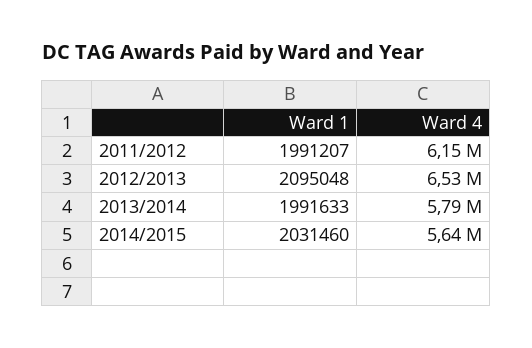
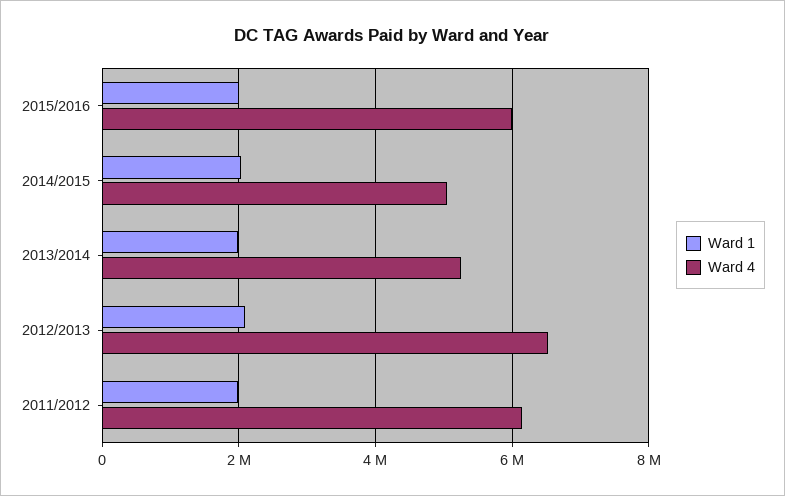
Ward 4, 2013/2014: 5790000 -> 5200000
Ward 4, 2014/2015: 5640000 -> 5000000
Ward 1, 2015/2016: none -> 2000000
Ward 4, 2015/2016: none -> 6000000

